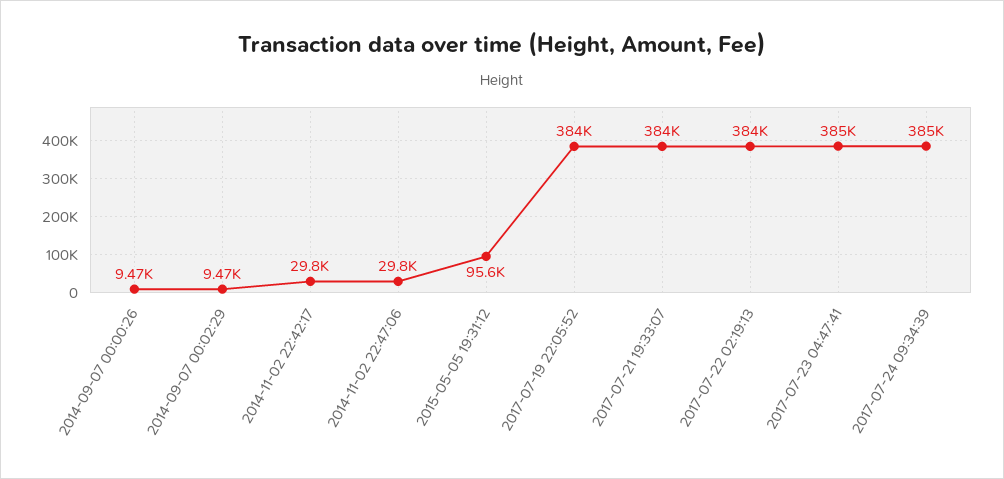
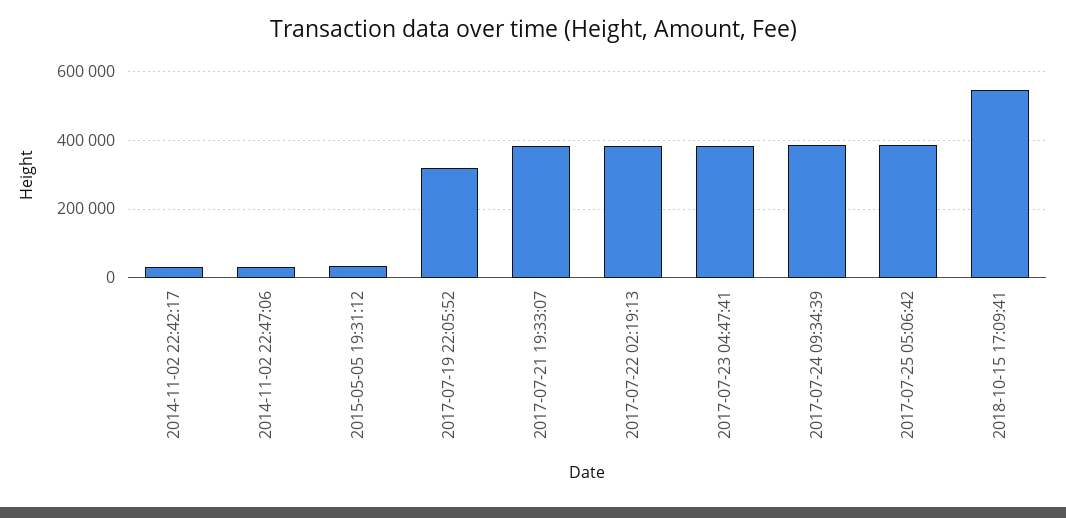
2014-09-07 00:00:26: 9470 -> none
2014-09-07 00:02:29: 9470 -> none
2015-05-05 19:31:12: 95600 -> 40000
2017-07-19 22:05:52: 384000 -> 320000
2017-07-25 05:06:42: none -> 380000
2018-10-15 17:09:41: none -> 540000

